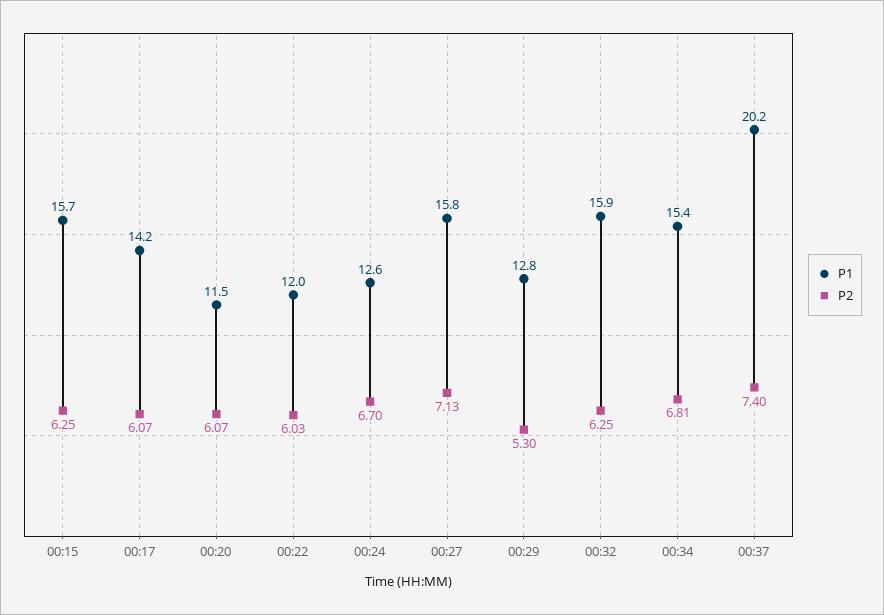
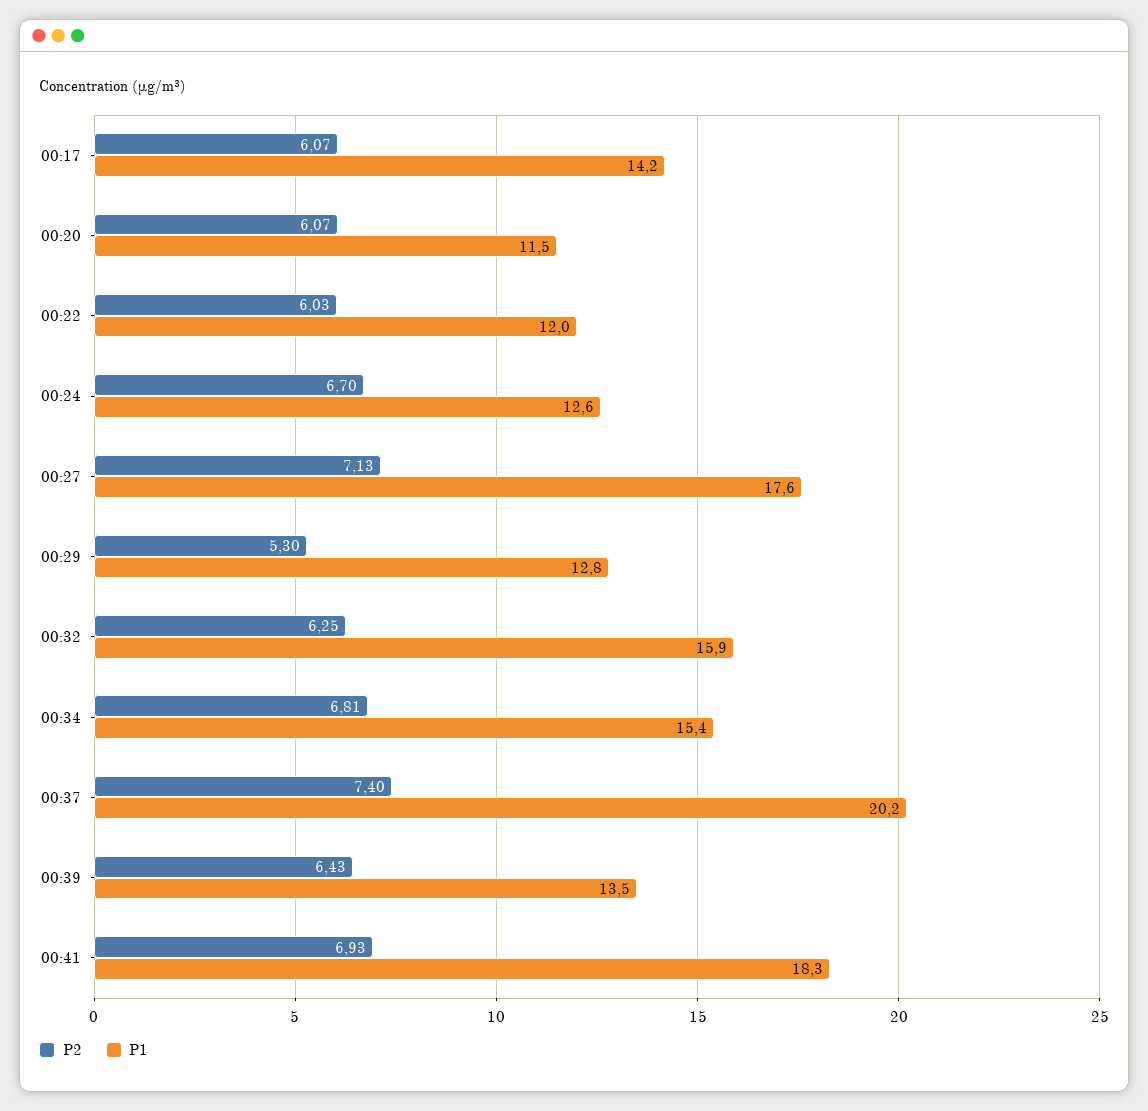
P1, 00:15: 15.7 -> none
P2, 00:15: 6.25 -> none
P1, 00:27: 15.8 -> 17.6
P2, 00:39: none -> 6.43
P1, 00:39: none -> 13.5
P2, 00:41: none -> 6.93
P1, 00:41: none -> 18.3

